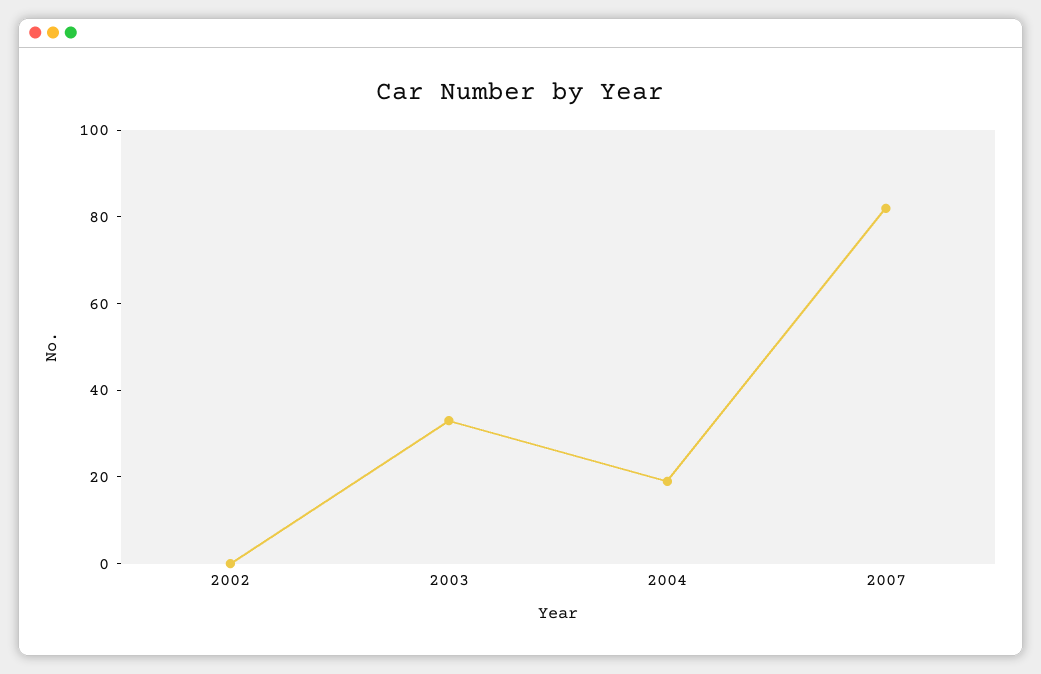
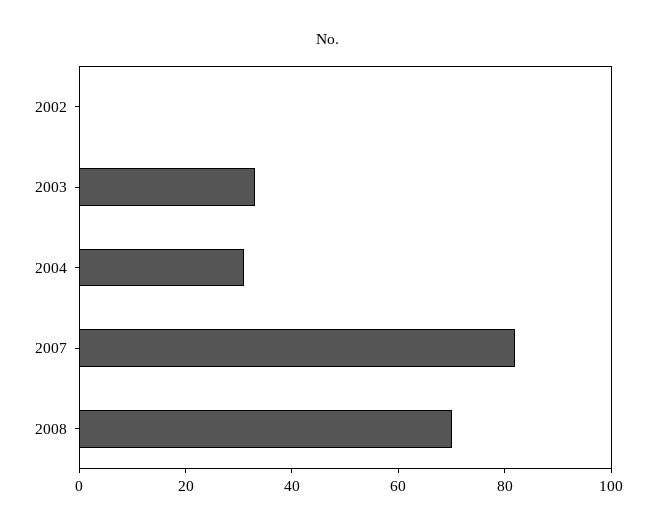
2004: 20 -> 30
2008: none -> 70

